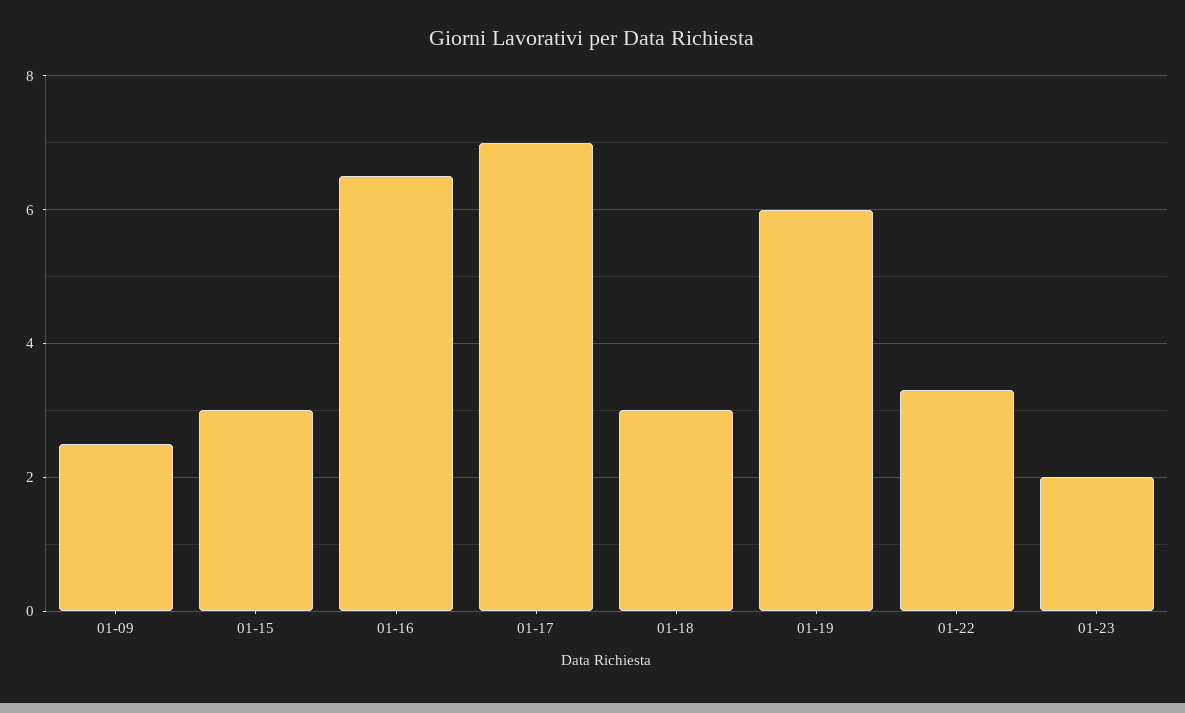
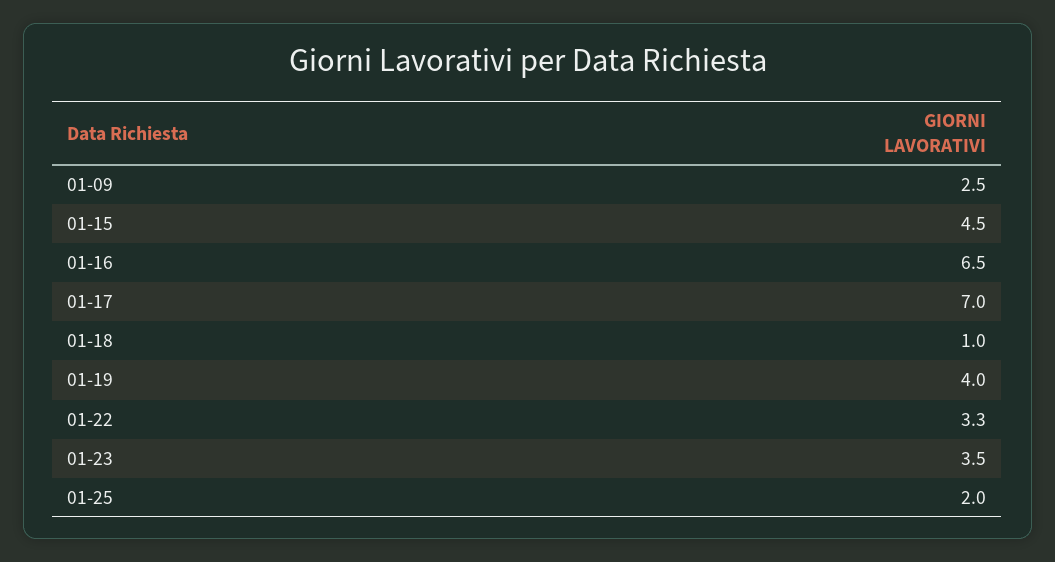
01-15: 3 -> 4.5
01-18: 3 -> 1
01-19: 6 -> 4
01-23: 2 -> 3.5
01-25: none -> 2

